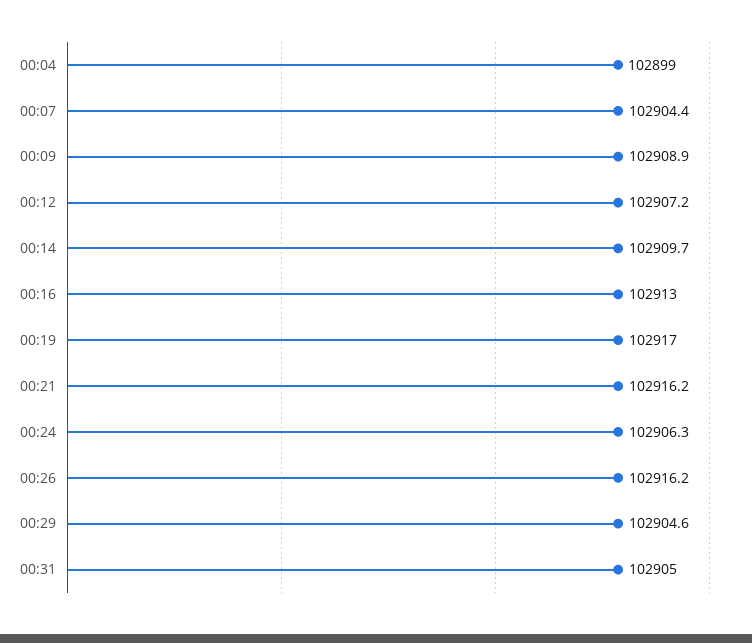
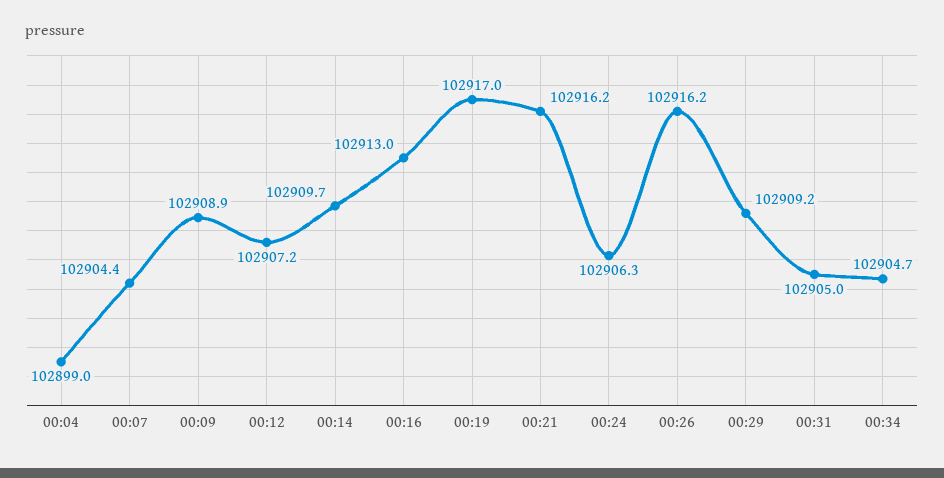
00:29: 102904.6 -> 102909.2
00:34: none -> 102904.7

